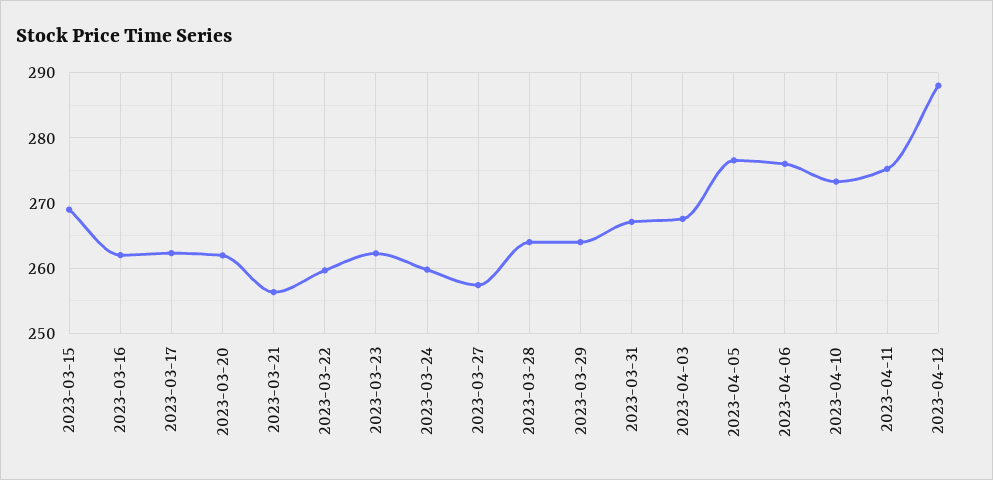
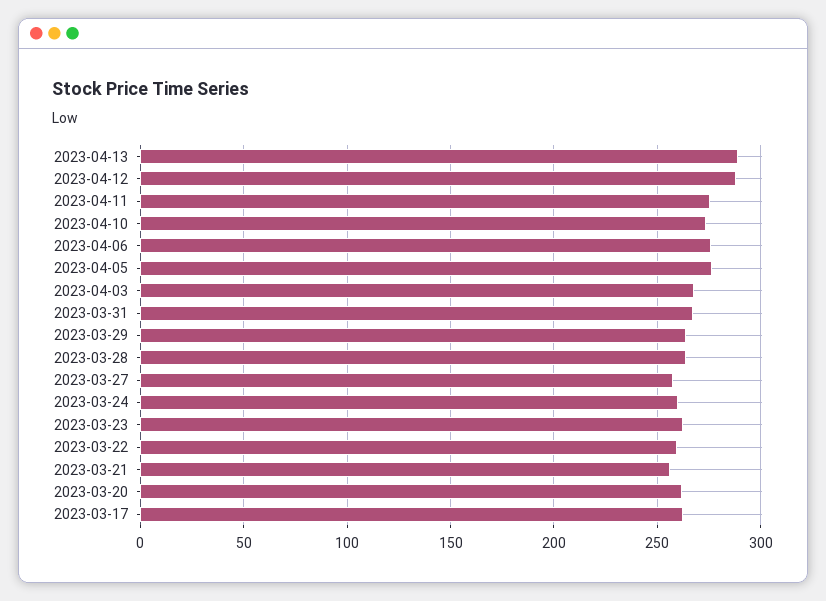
2023-03-15: 269 -> none
2023-03-16: 262 -> none
2023-04-13: none -> 290

